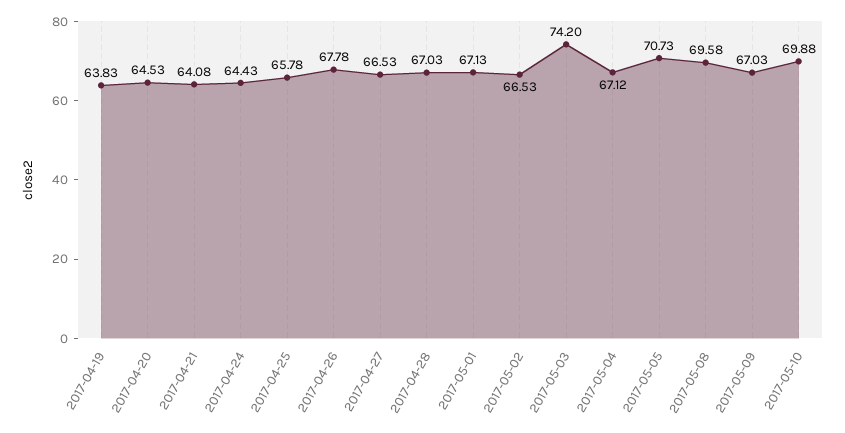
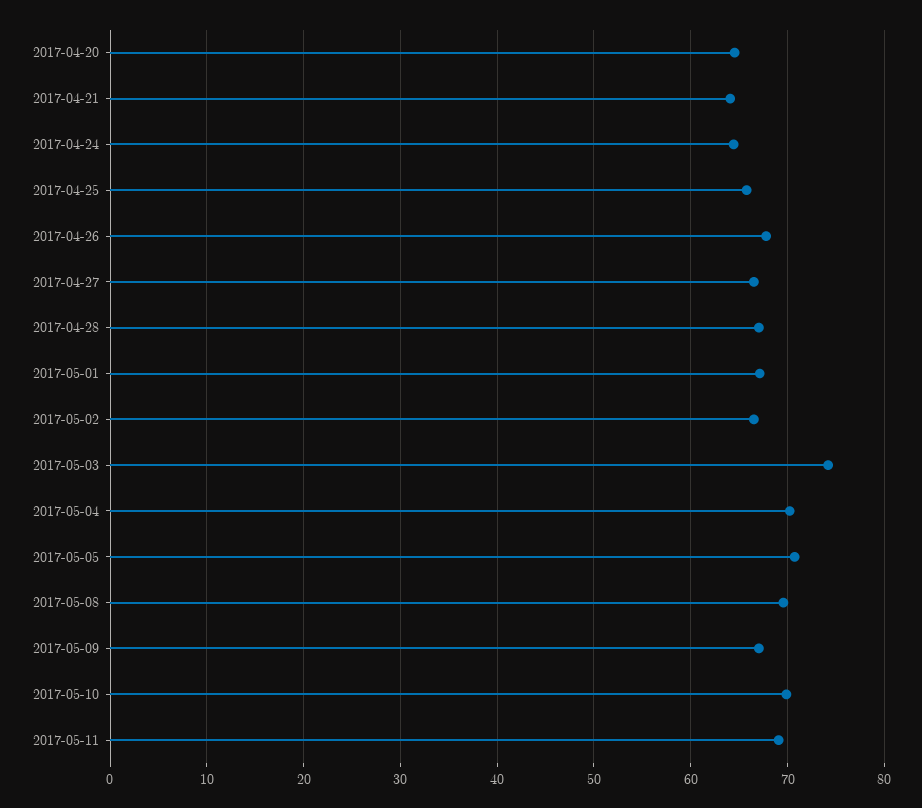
2017-04-19: 63.83 -> none
2017-05-04: 67.12 -> 70
2017-05-11: none -> 69

